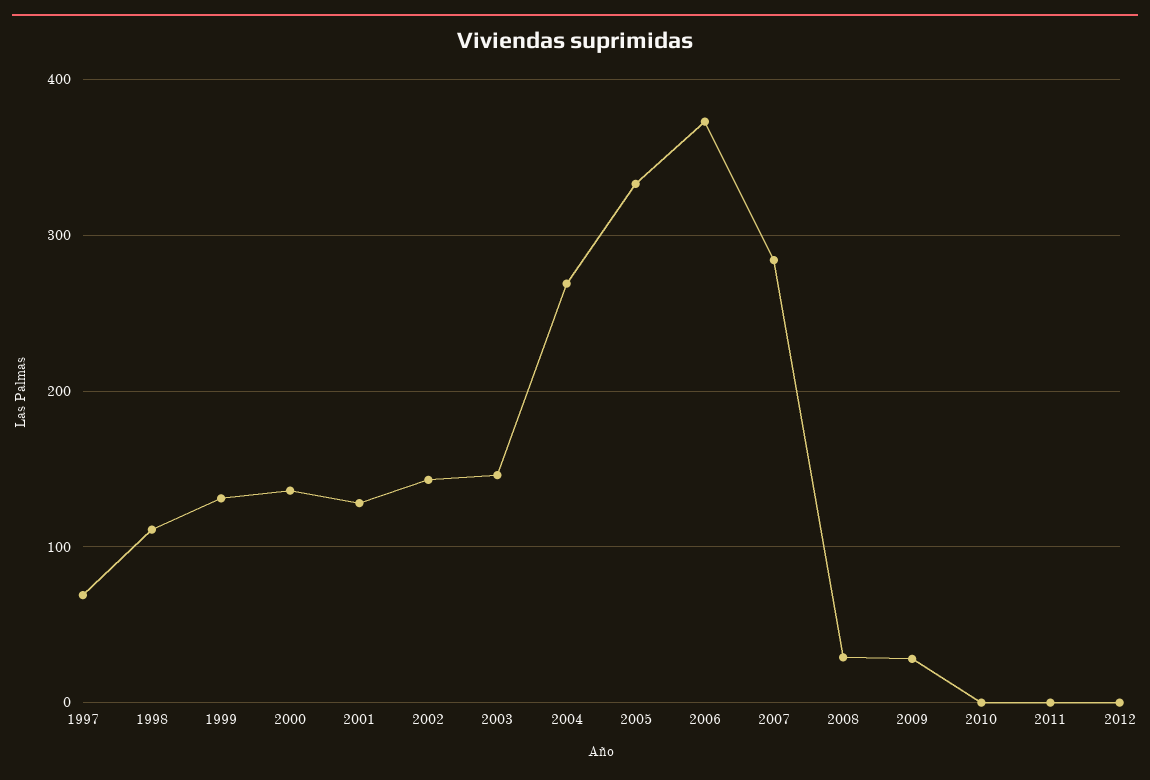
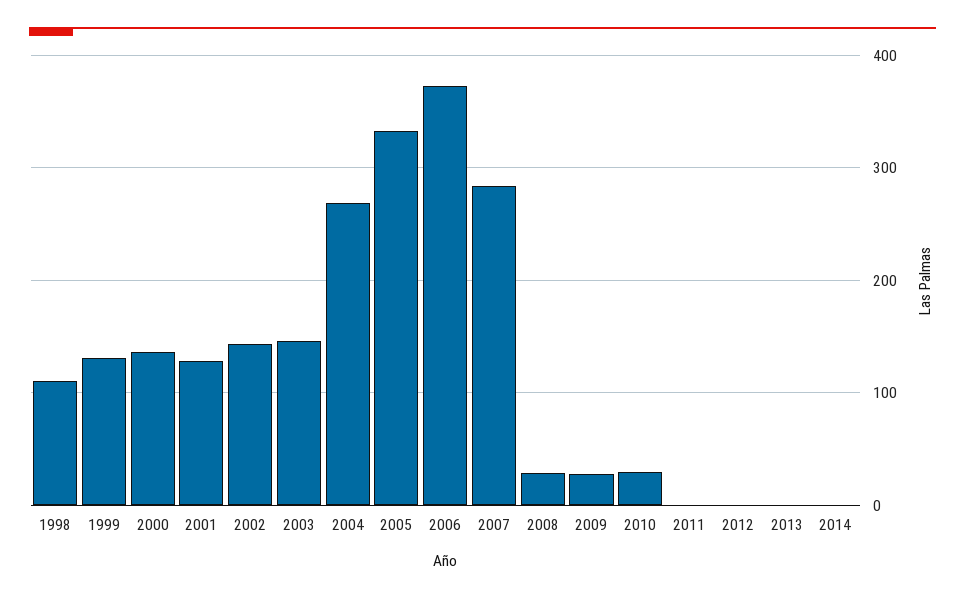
1997: 70 -> none
2010: 0 -> 30
2013: none -> 0
2014: none -> 0

